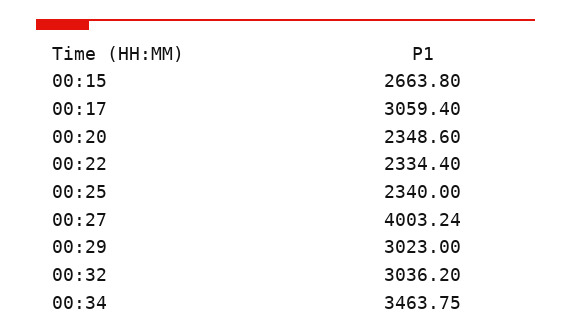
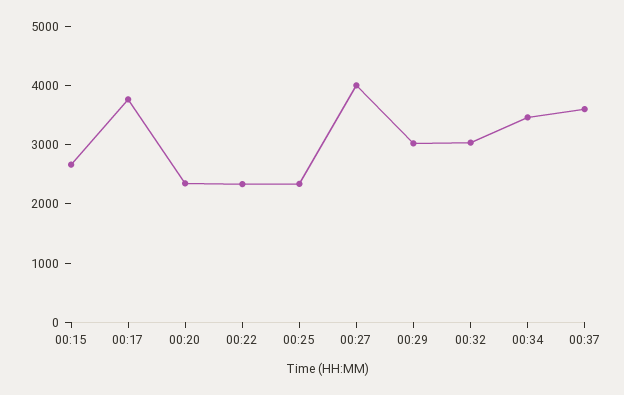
00:17: 3059.4 -> 3800
00:37: none -> 3600

